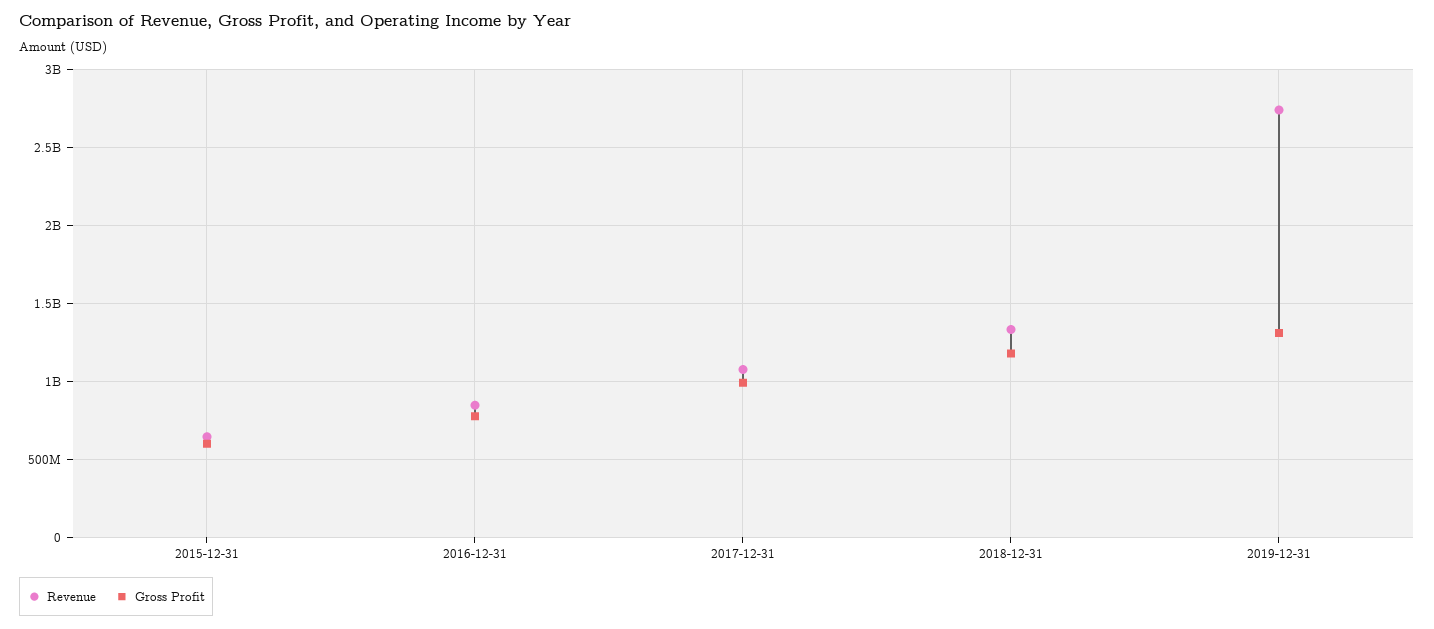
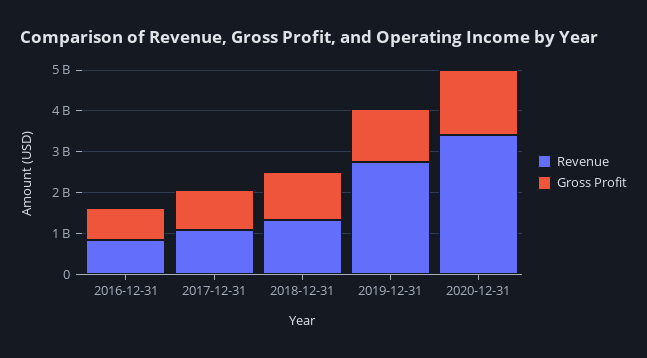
Revenue, 2015-12-31: 650000000 -> none
Gross Profit, 2015-12-31: 600000000 -> none
Revenue, 2020-12-31: none -> 3400000000
Gross Profit, 2020-12-31: none -> 1600000000

